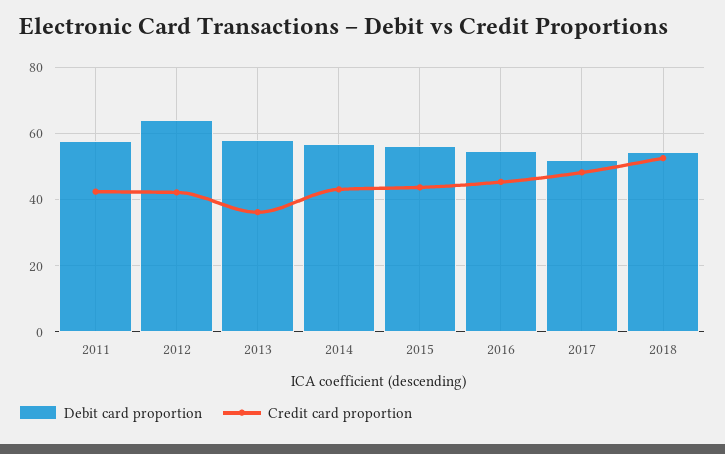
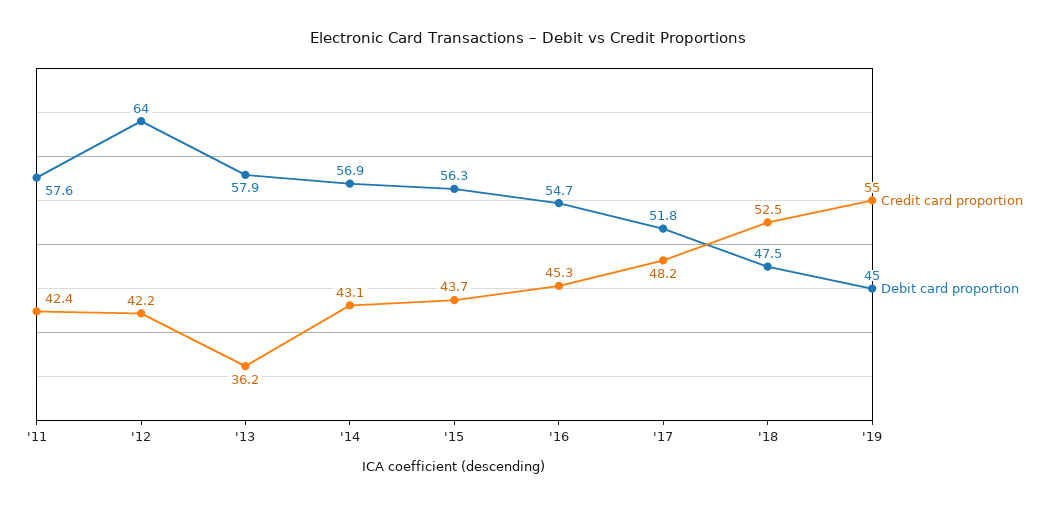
Debit card proportion, 2018: 54 -> 47.5
Credit card proportion, '19: none -> 55
Debit card proportion, '19: none -> 45

